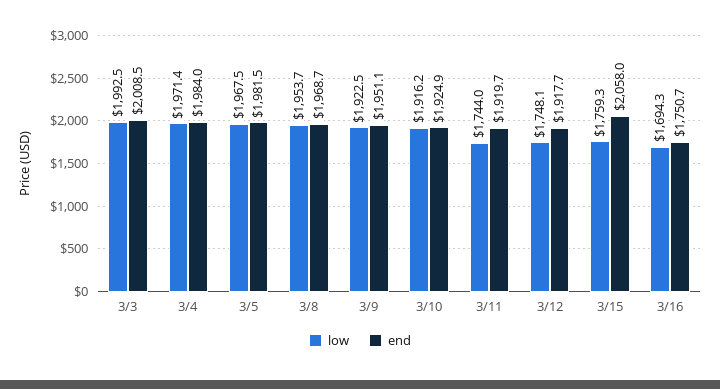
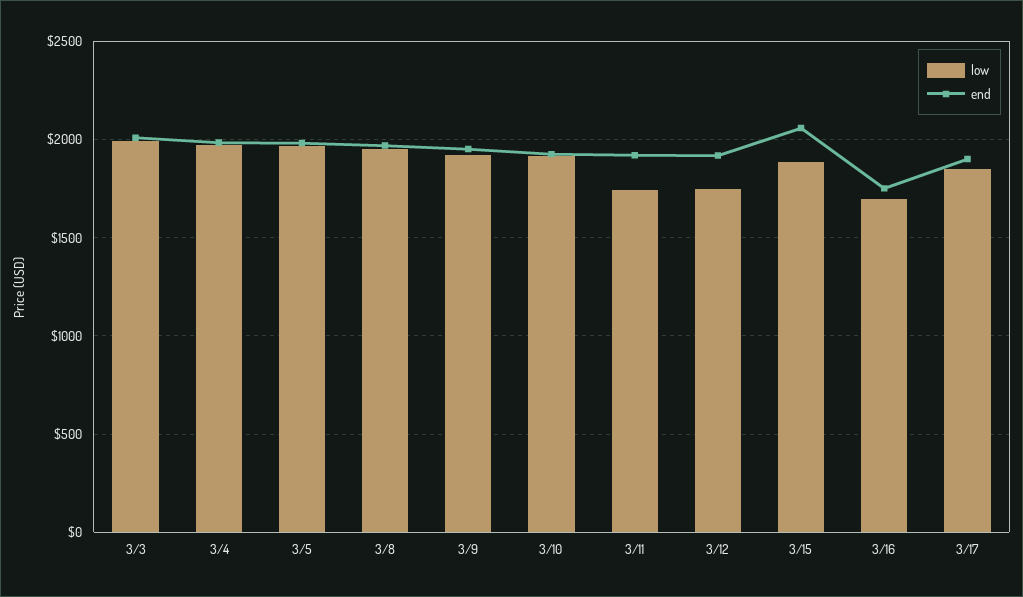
low, 3/15: 1759.3 -> 1900
low, 3/17: none -> 1850
end, 3/17: none -> 1900

